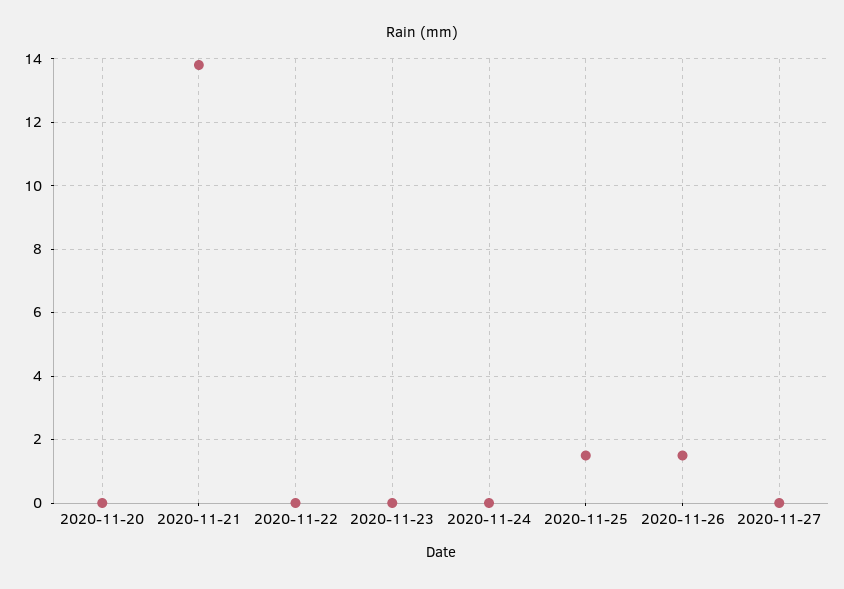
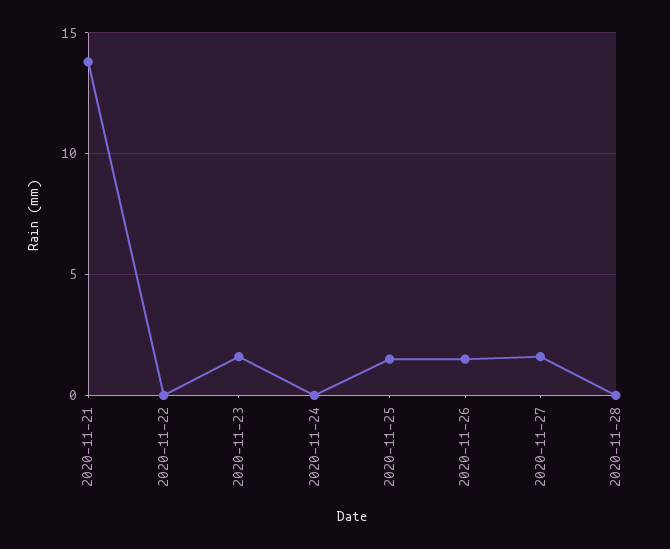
2020-11-20: 0 -> none
2020-11-23: 0 -> 1.5
2020-11-27: 0 -> 1.5
2020-11-28: none -> 0

